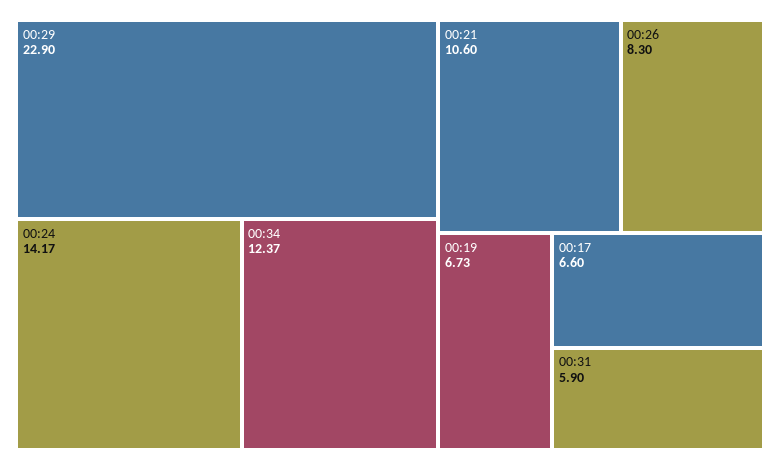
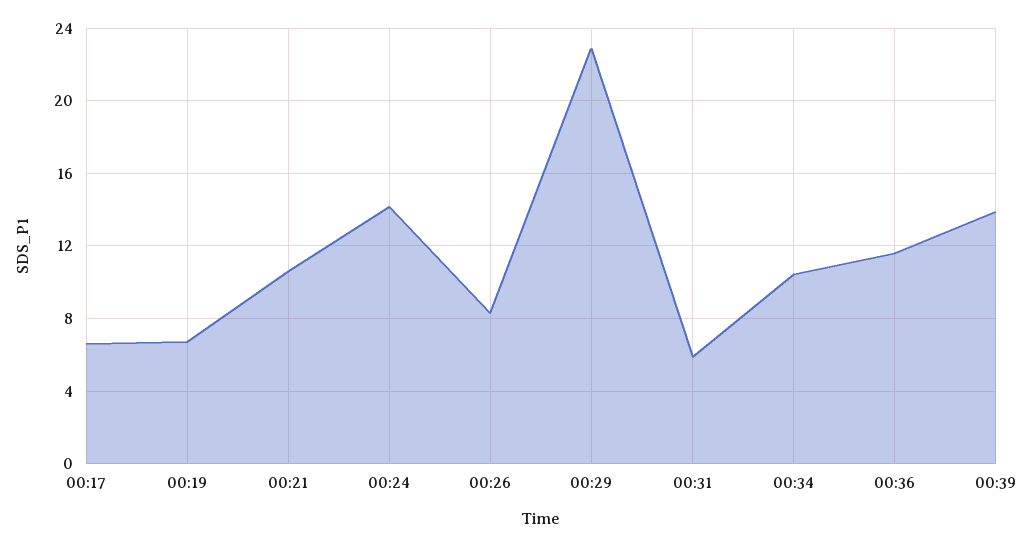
00:34: 12.37 -> 10.5
00:36: none -> 11.5
00:39: none -> 14

